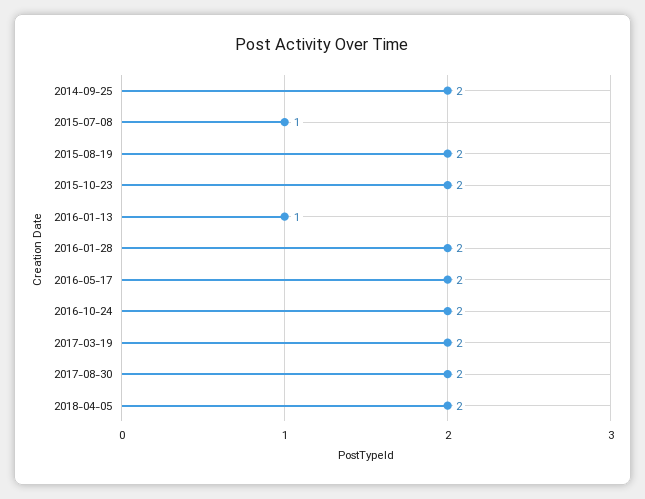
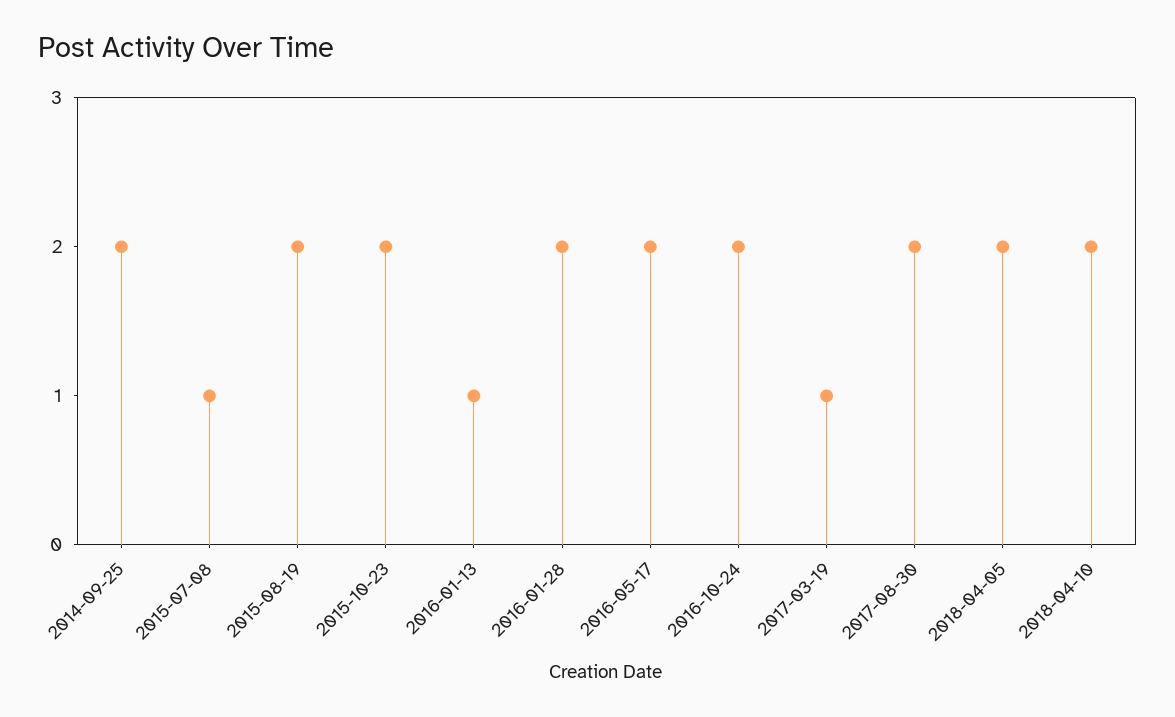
2017-03-19: 2 -> 1
2018-04-10: none -> 2

